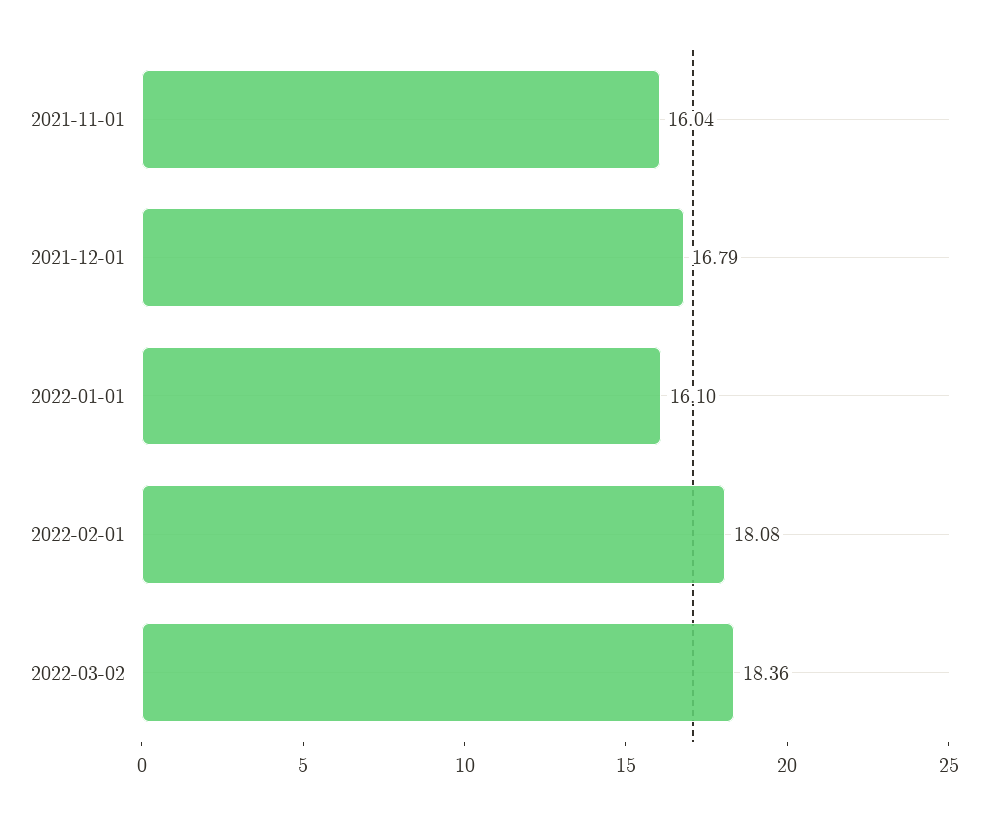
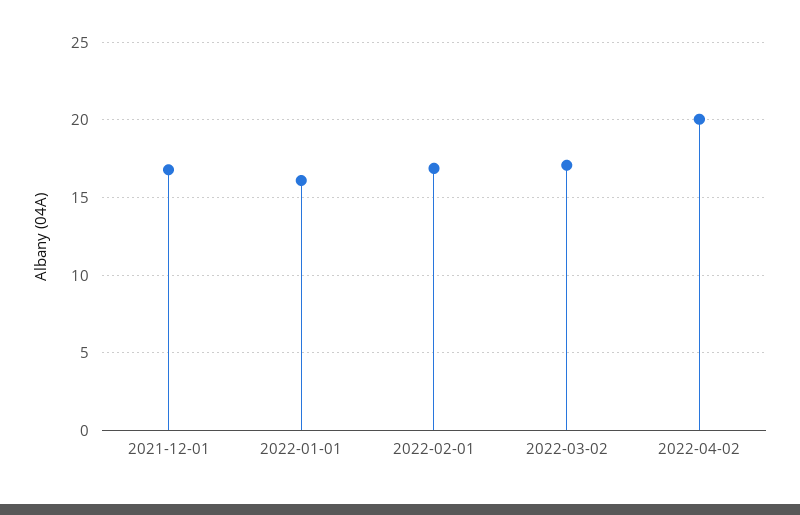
2021-11-01: 16.04 -> none
2022-02-01: 18.08 -> 17
2022-03-02: 18.36 -> 17
2022-04-02: none -> 20

